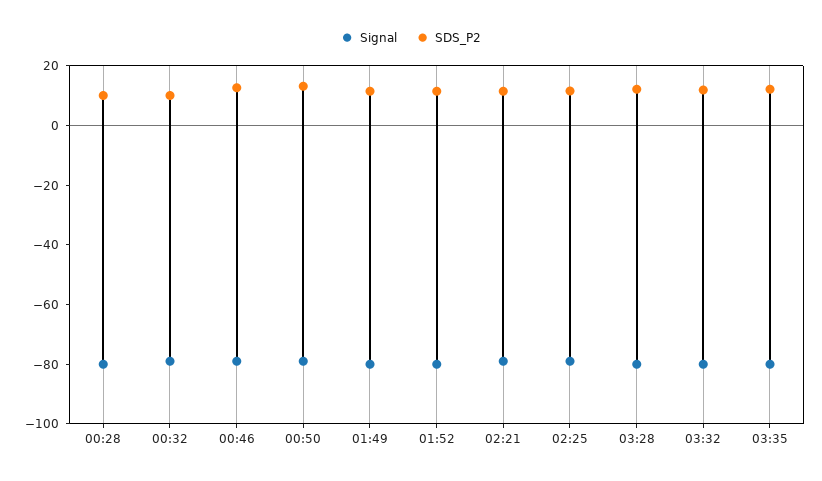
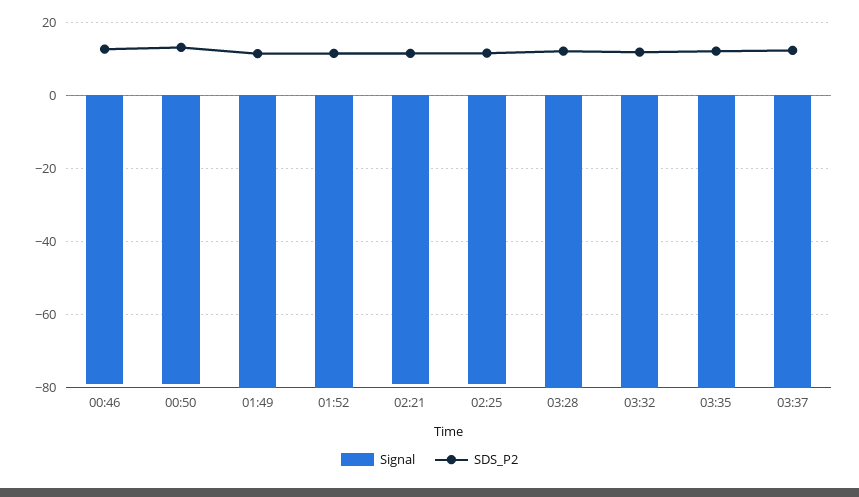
Signal, 00:28: -80 -> none
SDS_P2, 00:28: 10 -> none
Signal, 00:32: -80 -> none
SDS_P2, 00:32: 10 -> none
Signal, 03:37: none -> -80
SDS_P2, 03:37: none -> 12

